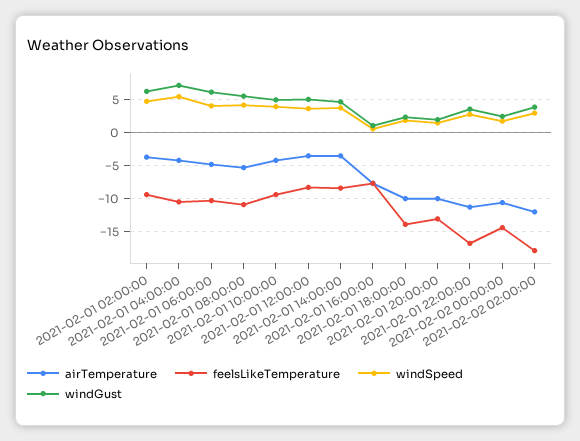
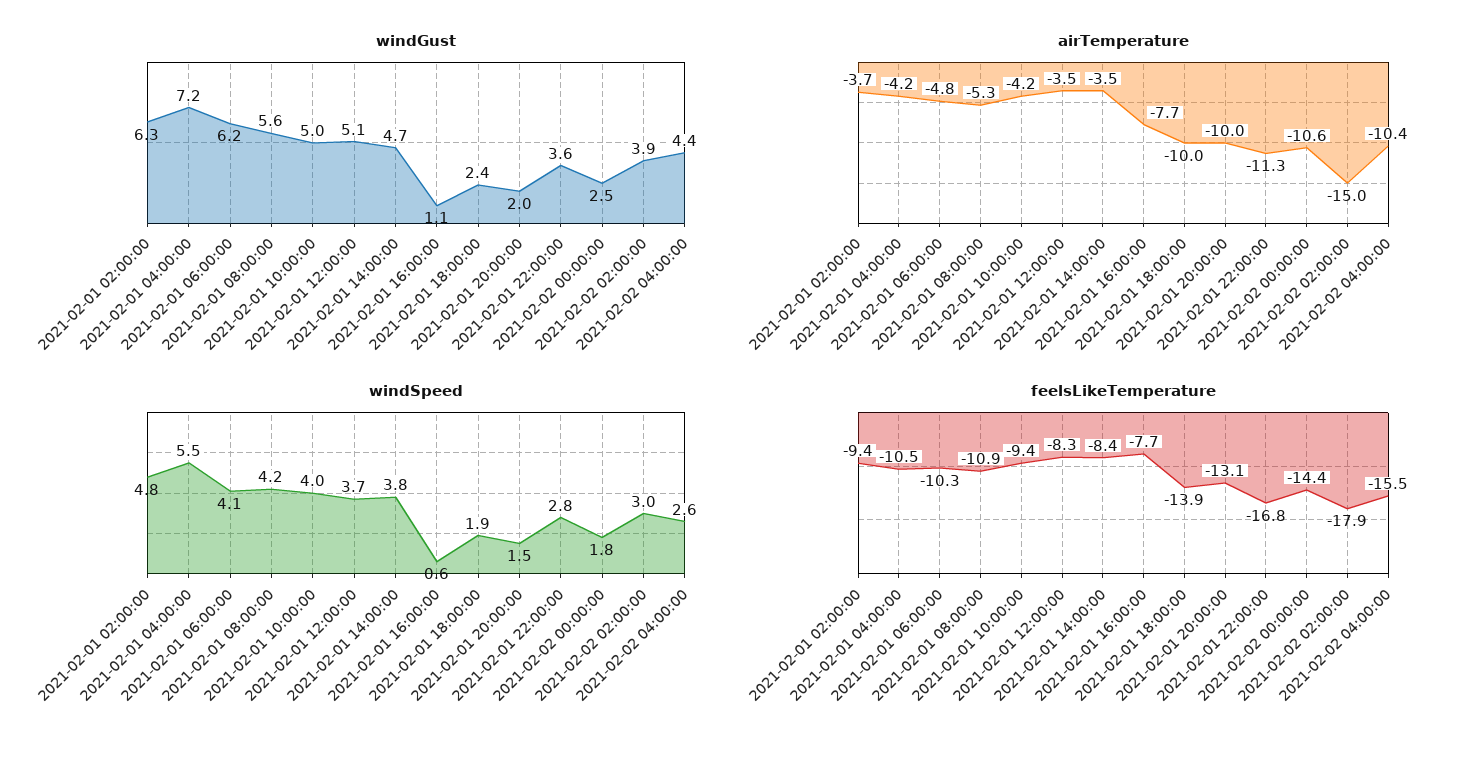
airTemperature, 2021-02-02 02:00:00: -12 -> -15
windGust, 2021-02-02 04:00:00: none -> 4.4
airTemperature, 2021-02-02 04:00:00: none -> -10.4
windSpeed, 2021-02-02 04:00:00: none -> 2.6
feelsLikeTemperature, 2021-02-02 04:00:00: none -> -15.5

